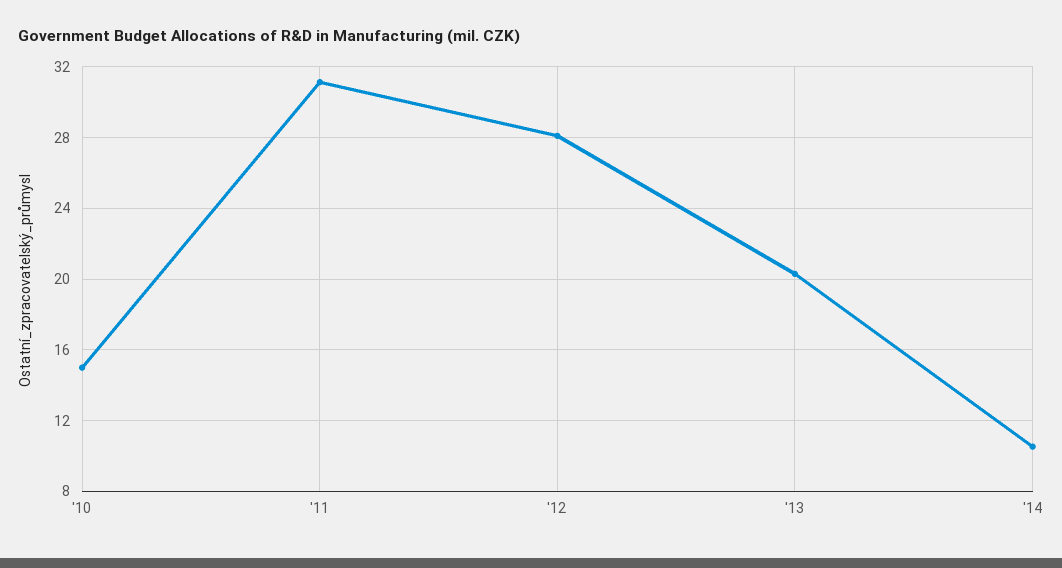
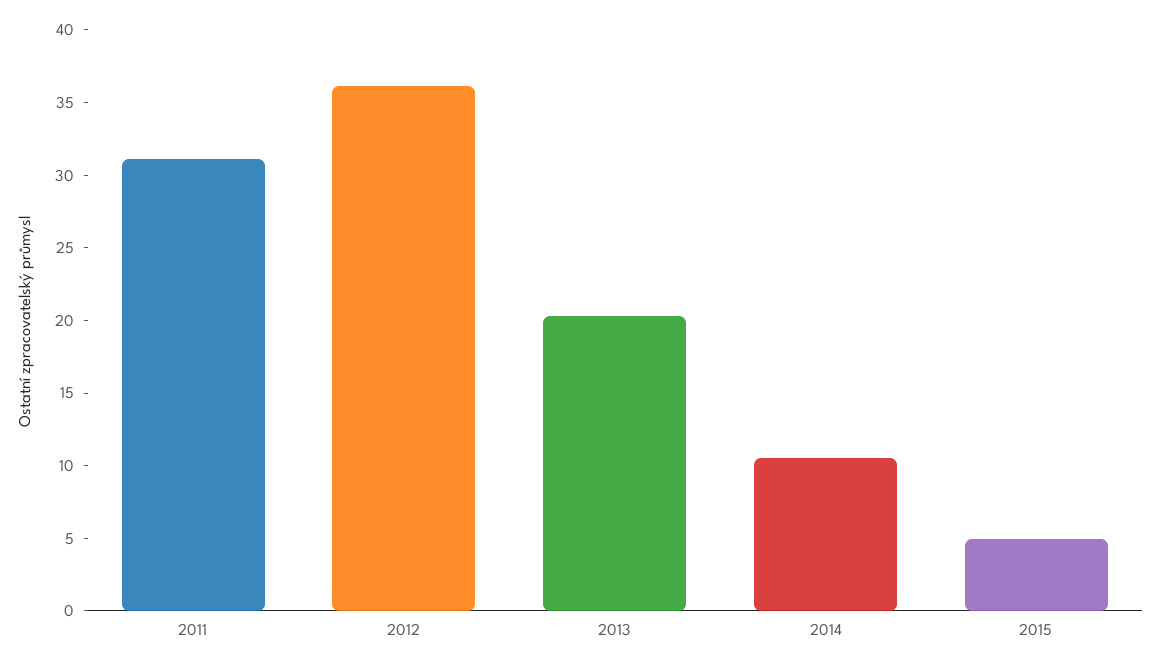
'10: 15 -> none
'12: 28 -> 36
2015: none -> 5

